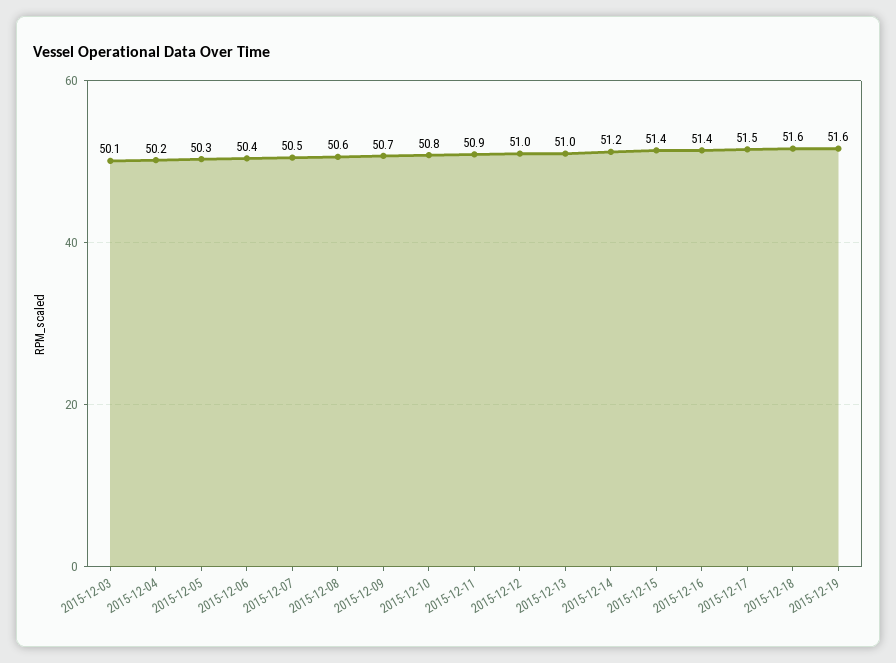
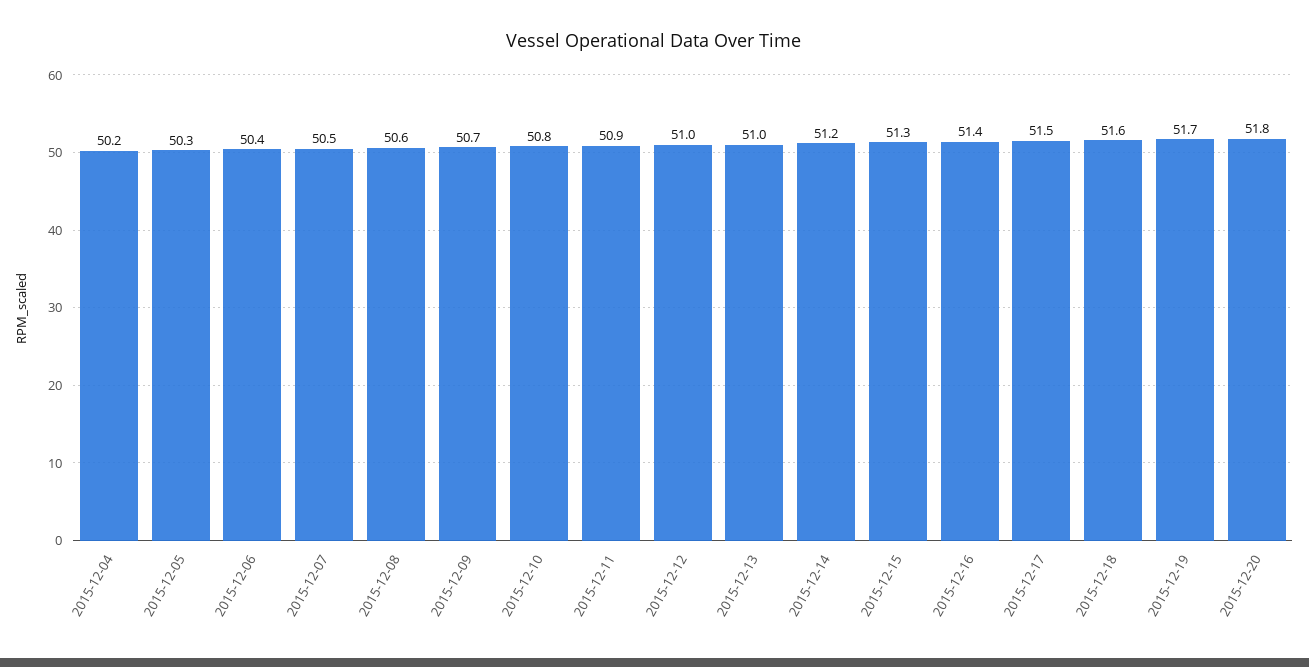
2015-12-03: 50.1 -> none
2015-12-15: 51.4 -> 51.3
2015-12-19: 51.6 -> 51.7
2015-12-20: none -> 51.8

